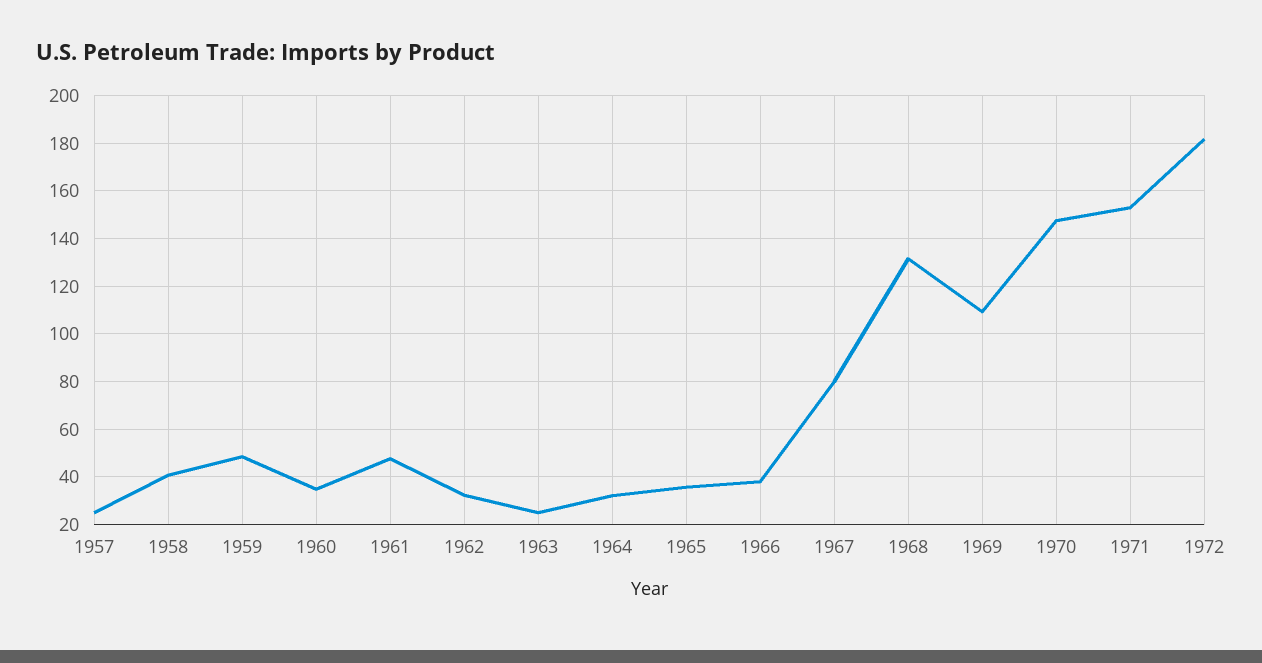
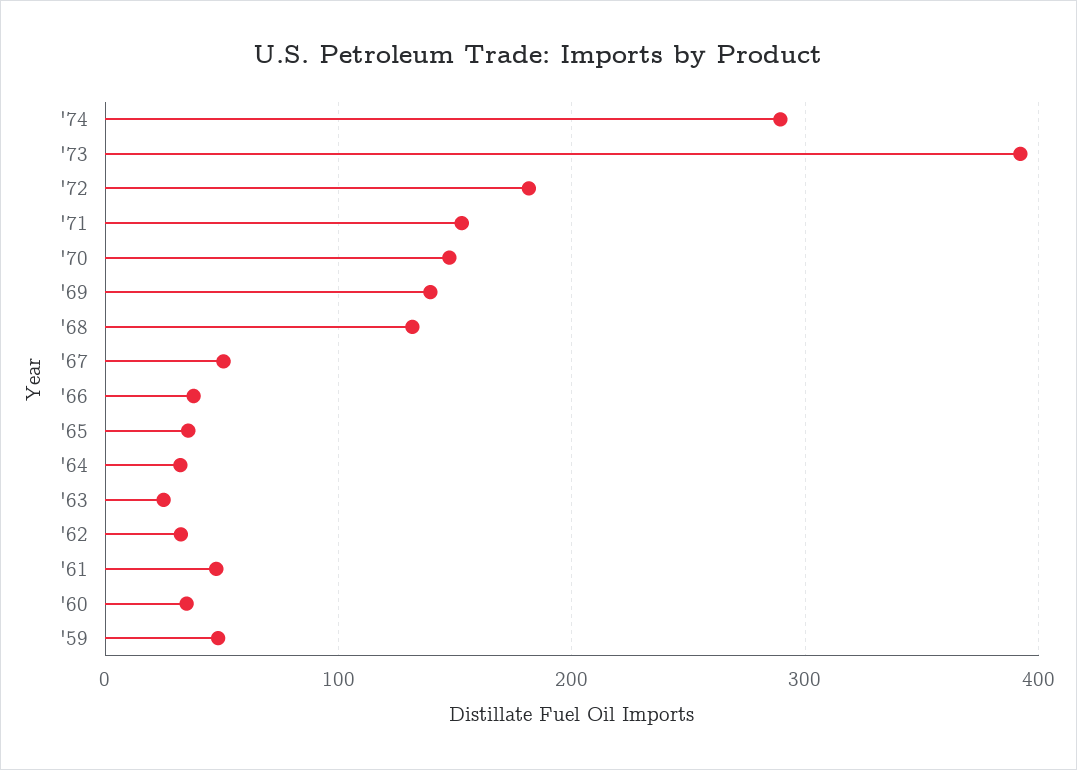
1957: 25 -> none
1958: 40 -> none
1967: 80 -> 50
1969: 110 -> 140
'74: none -> 290
'73: none -> 390

